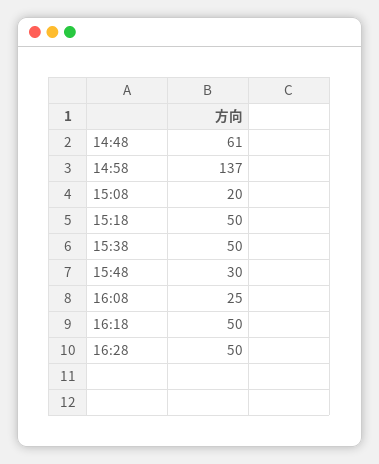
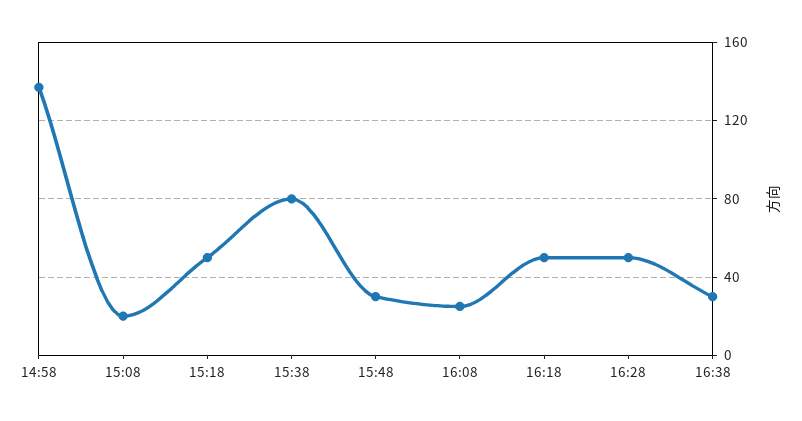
14:48: 61 -> none
15:38: 50 -> 80
16:38: none -> 30

